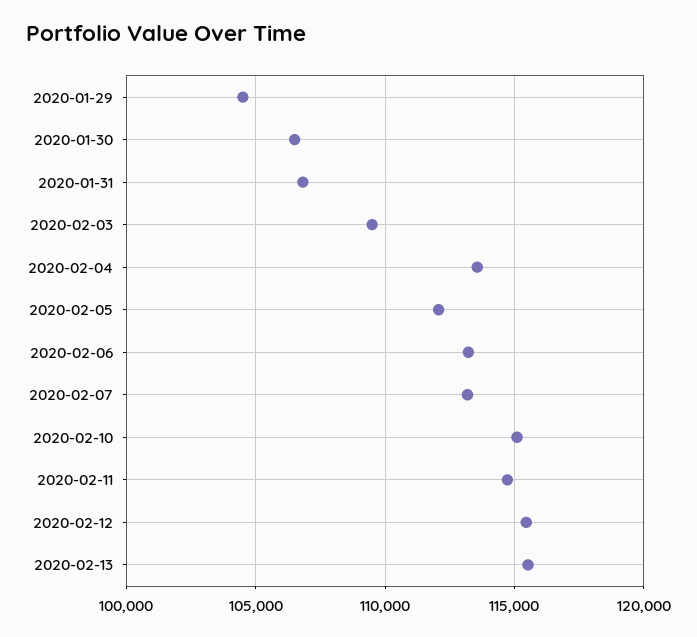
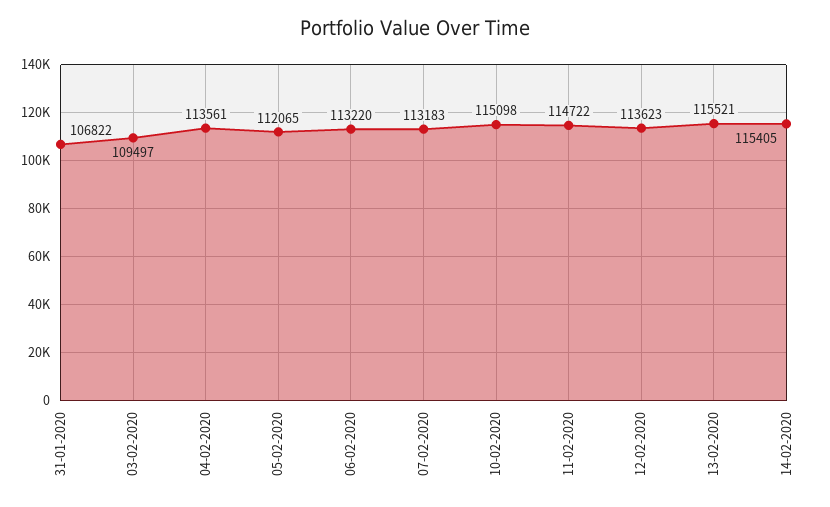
2020-01-29: 104500 -> none
2020-01-30: 106500 -> none
2020-02-12: 115500 -> 113623
14-02-2020: none -> 115405

